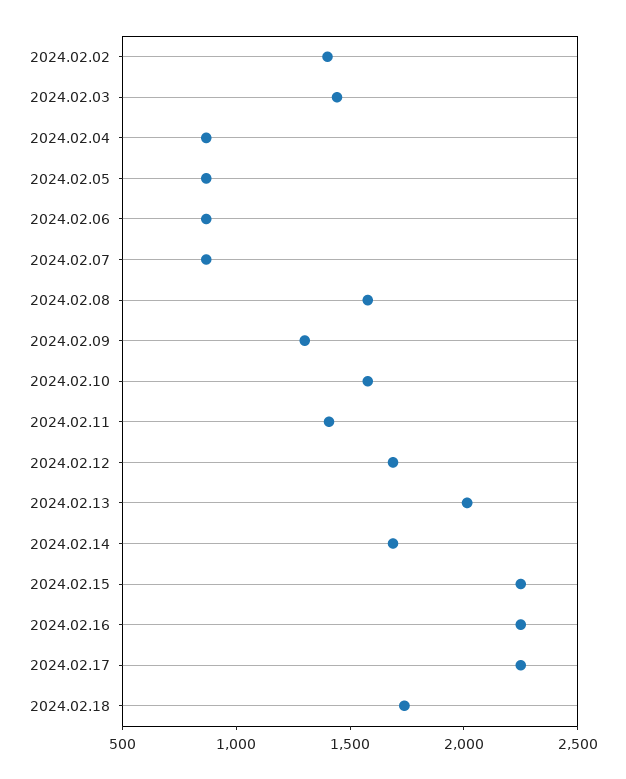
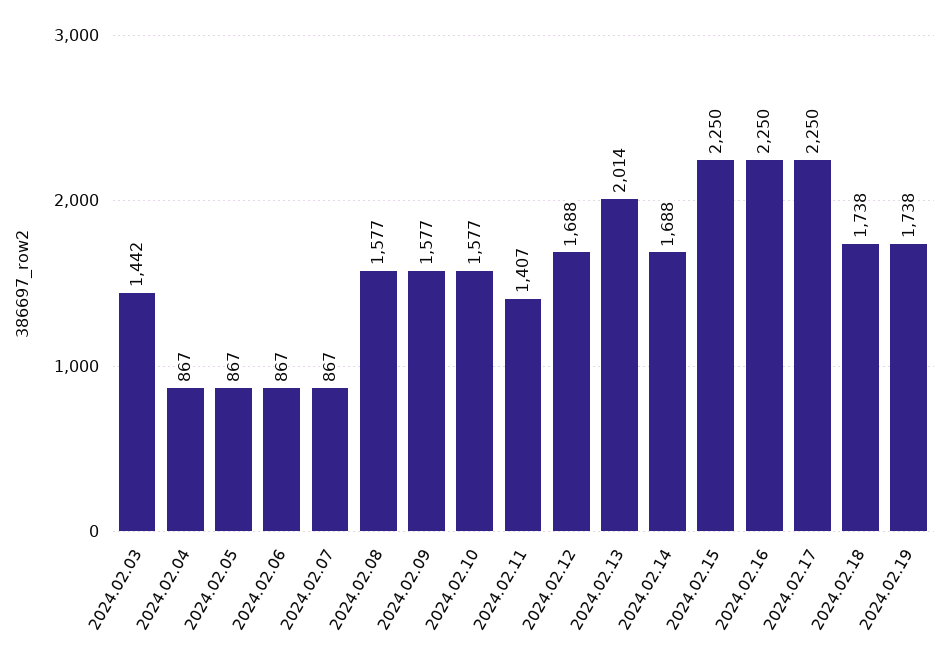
2024.02.02: 1400 -> none
2024.02.09: 1300 -> 1577
2024.02.19: none -> 1738

